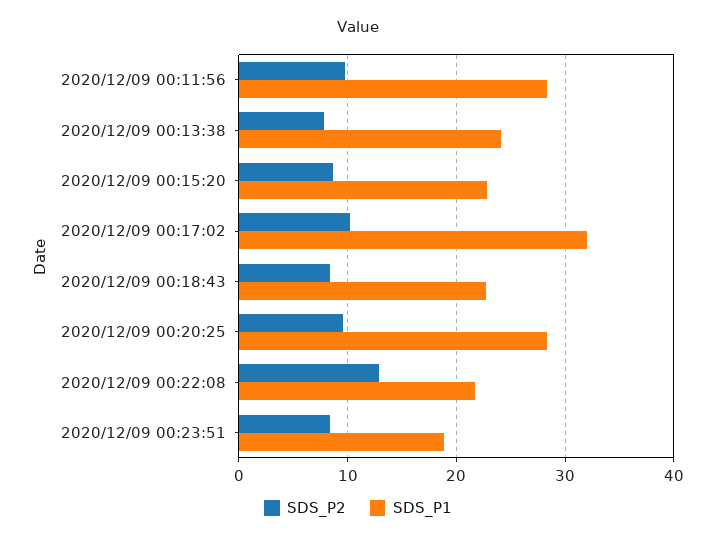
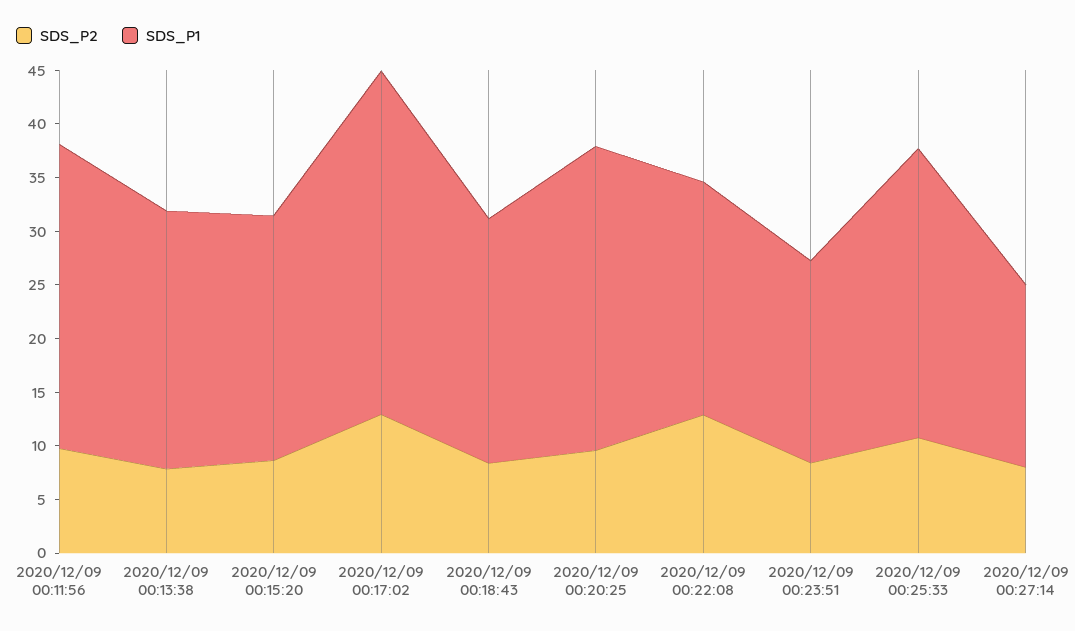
SDS_P2, 2020/12/09 00:17:02: 10 -> 13
SDS_P2, 2020/12/09 00:25:33: none -> 11
SDS_P1, 2020/12/09 00:25:33: none -> 27
SDS_P2, 2020/12/09 00:27:14: none -> 8
SDS_P1, 2020/12/09 00:27:14: none -> 17

